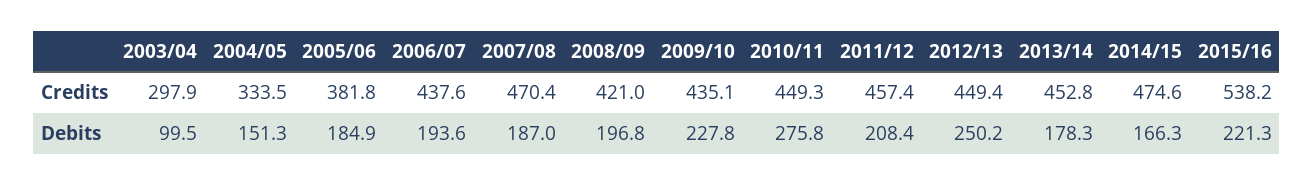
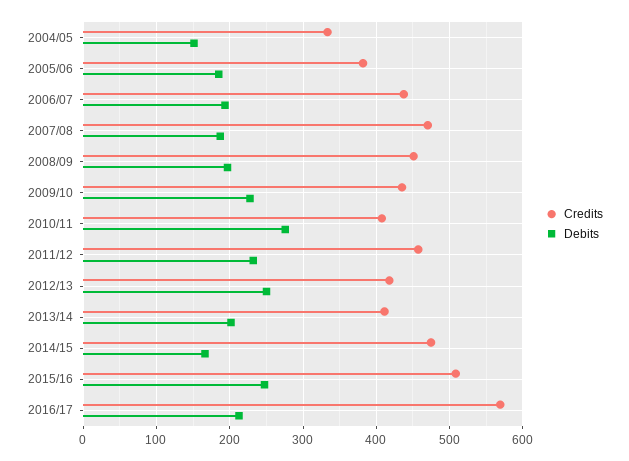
Credits, 2003/04: 297.9 -> none
Credits, 2008/09: 421 -> 450
Credits, 2010/11: 449.3 -> 410
Credits, 2012/13: 449.4 -> 420
Credits, 2013/14: 452.8 -> 410
Credits, 2015/16: 538.2 -> 510
Debits, 2003/04: 99.5 -> none
Debits, 2011/12: 208.4 -> 230
Debits, 2013/14: 178.3 -> 200
Debits, 2015/16: 221.3 -> 250
Credits, 2016/17: none -> 570
Debits, 2016/17: none -> 210

